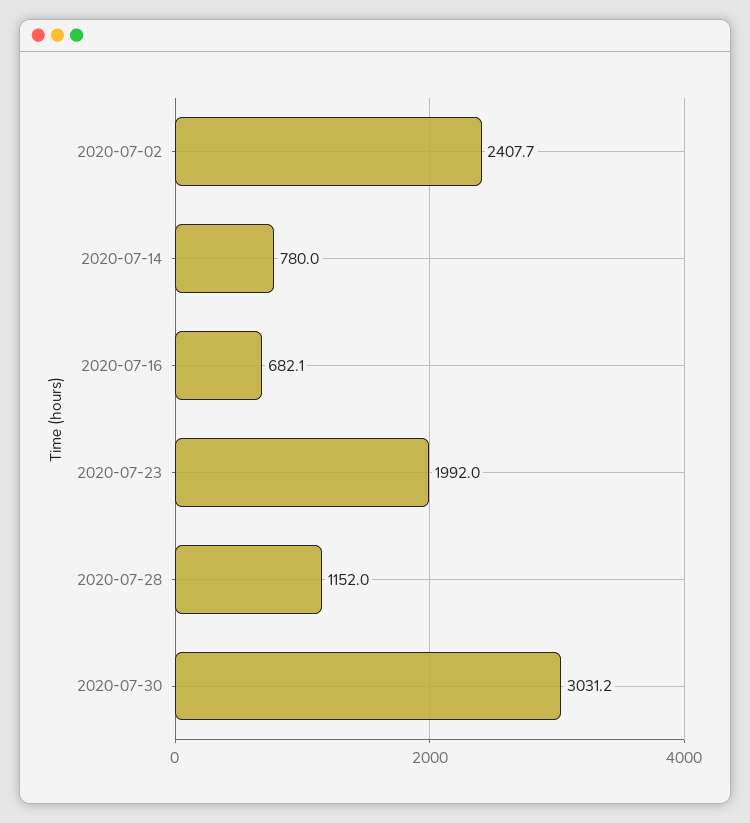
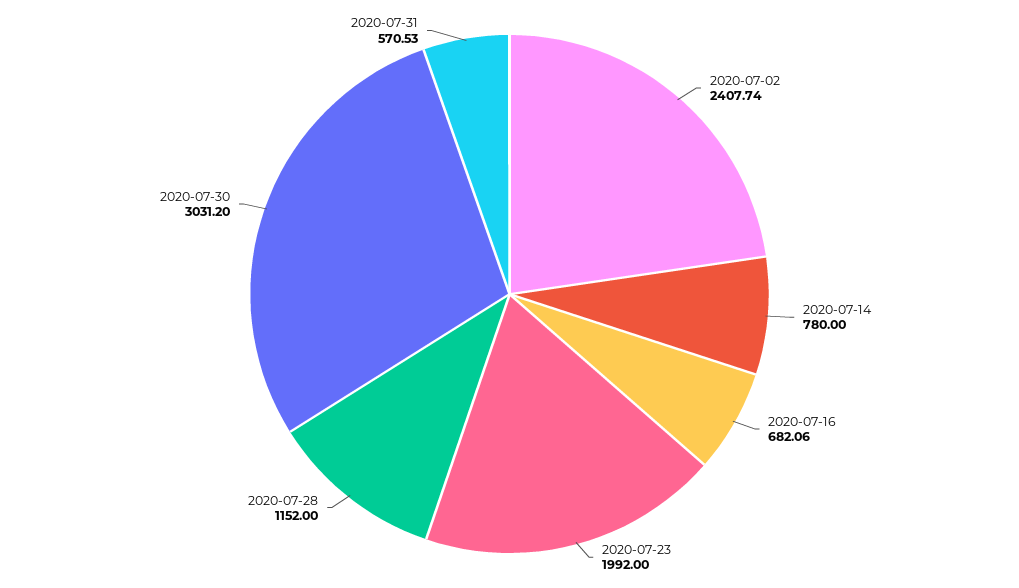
2020-07-31: none -> 570.53

